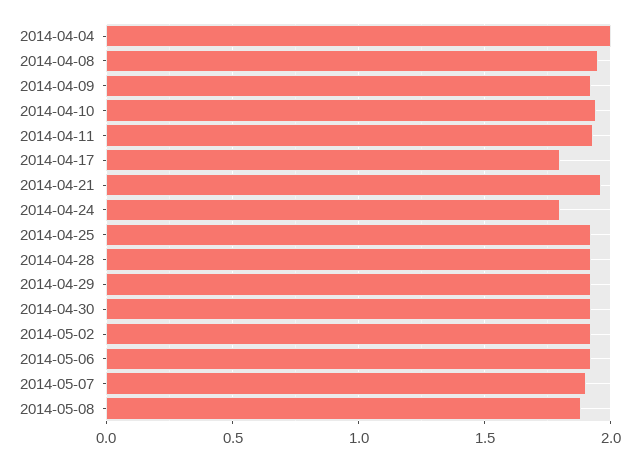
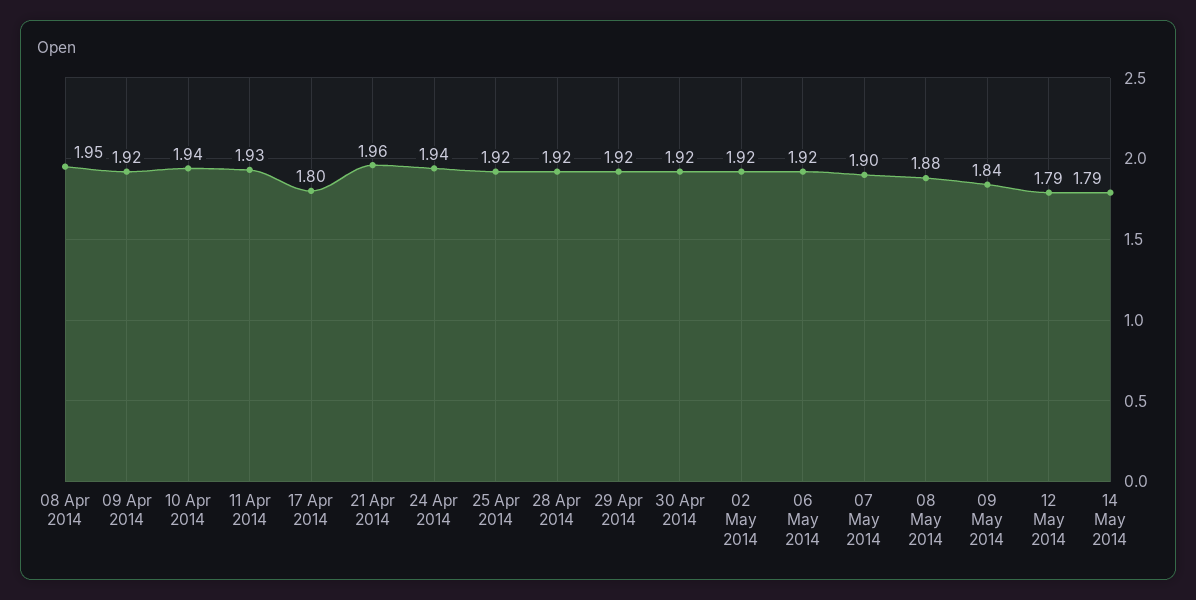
2014-04-04: 2 -> none
2014-04-24: 1.8 -> 1.94
09 May 2014: none -> 1.84
12 May 2014: none -> 1.79
14 May 2014: none -> 1.79

